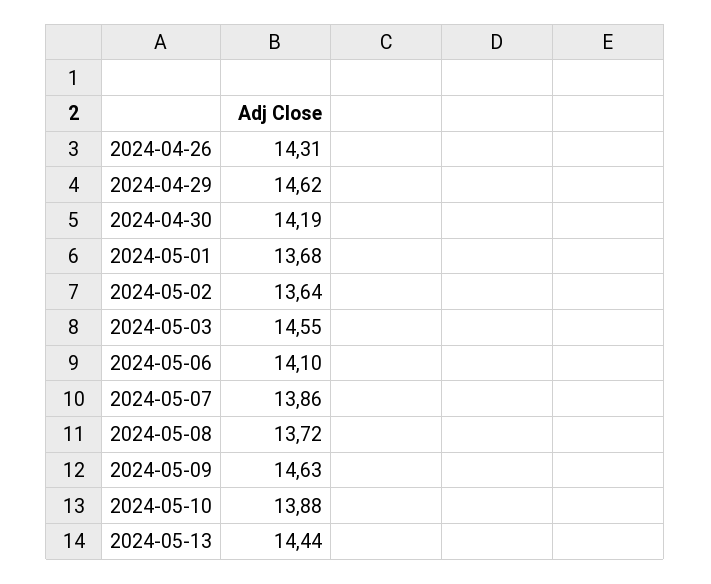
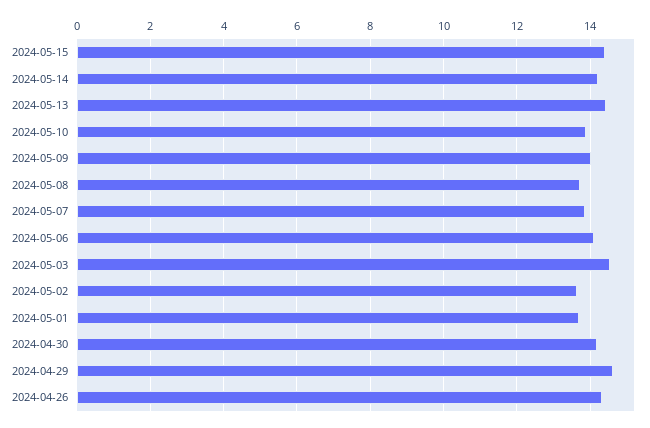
2024-05-09: 14.63 -> 14
2024-05-15: none -> 14.4
2024-05-14: none -> 14.2

